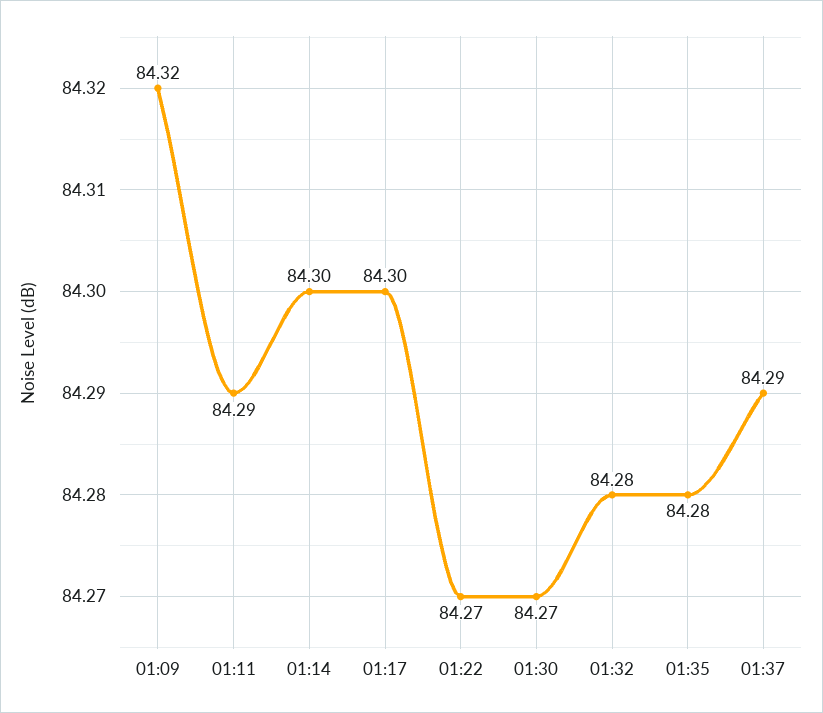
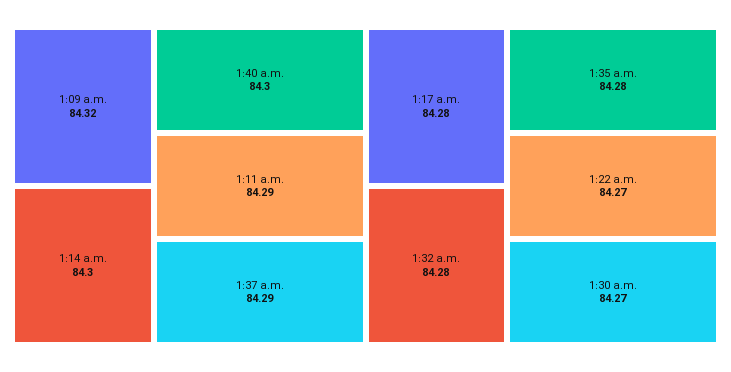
01:17: 84.3 -> 84.28
1:40 a.m.: none -> 84.3

